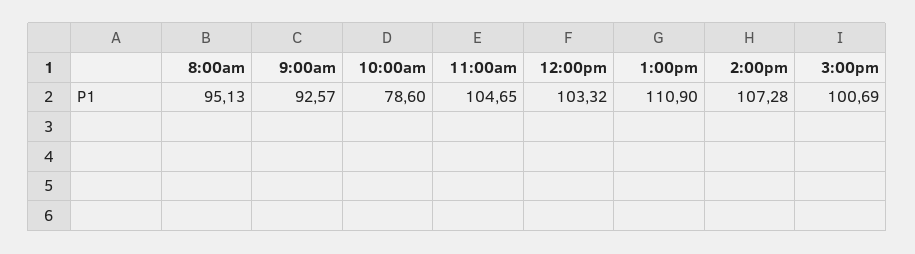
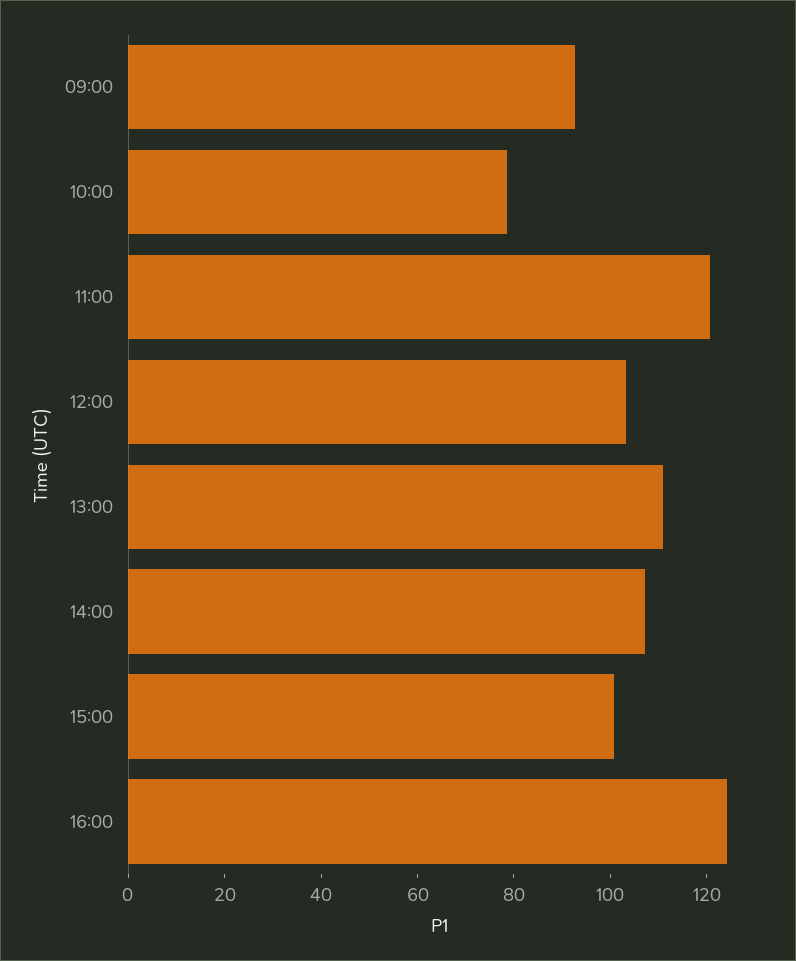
8:00am: 95.13 -> none
11:00am: 104.65 -> 120
16:00: none -> 125

